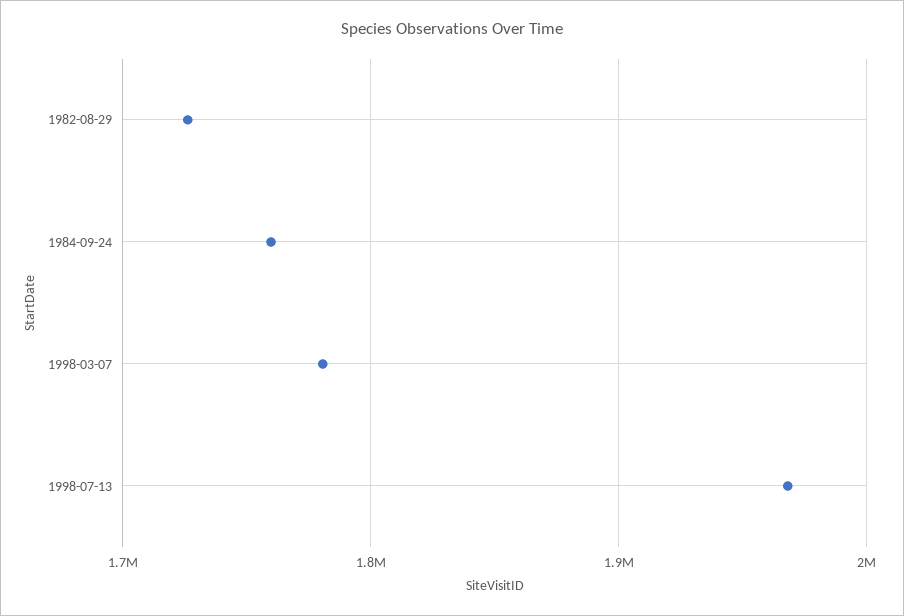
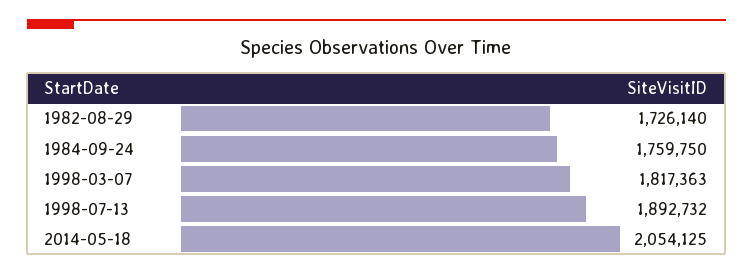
1998-03-07: 1780000 -> 1817363
1998-07-13: 1970000 -> 1892732
2014-05-18: none -> 2054125

